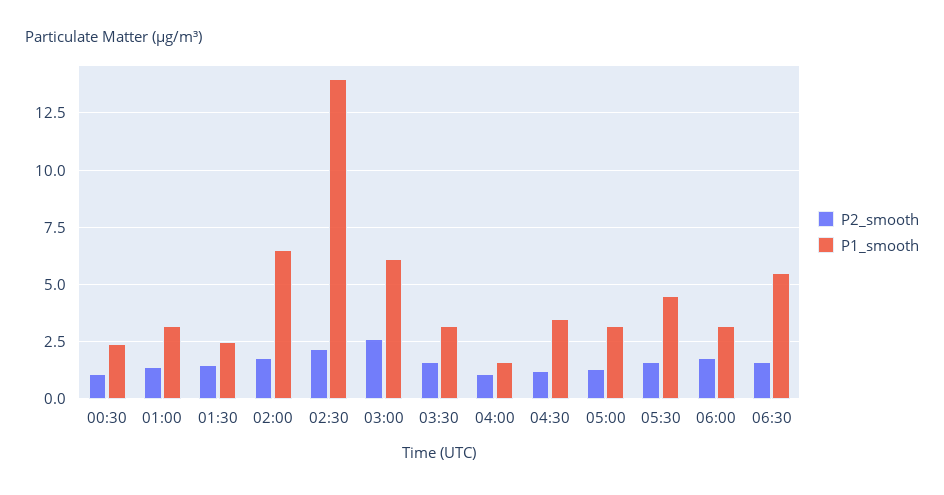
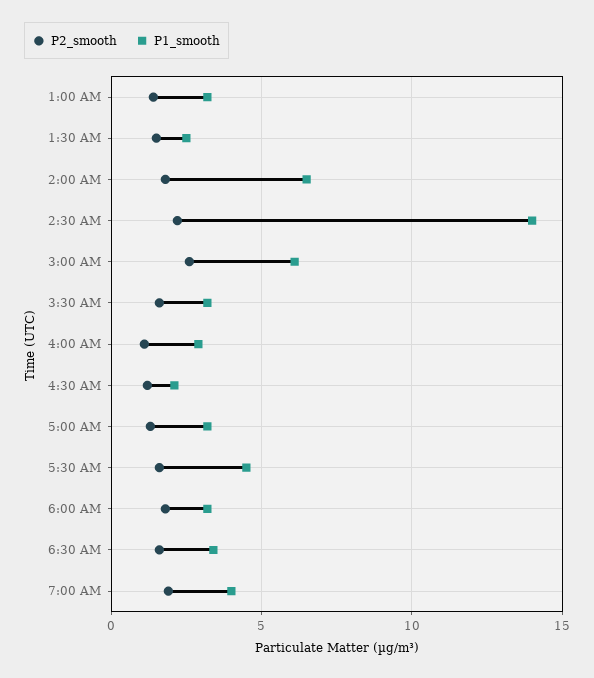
P2_smooth, 00:30: 1 -> none
P1_smooth, 00:30: 2.5 -> none
P1_smooth, 04:00: 1.5 -> 3
P1_smooth, 04:30: 3.5 -> 2
P1_smooth, 06:30: 5.5 -> 3.5
P2_smooth, 7:00 AM: none -> 2
P1_smooth, 7:00 AM: none -> 4

